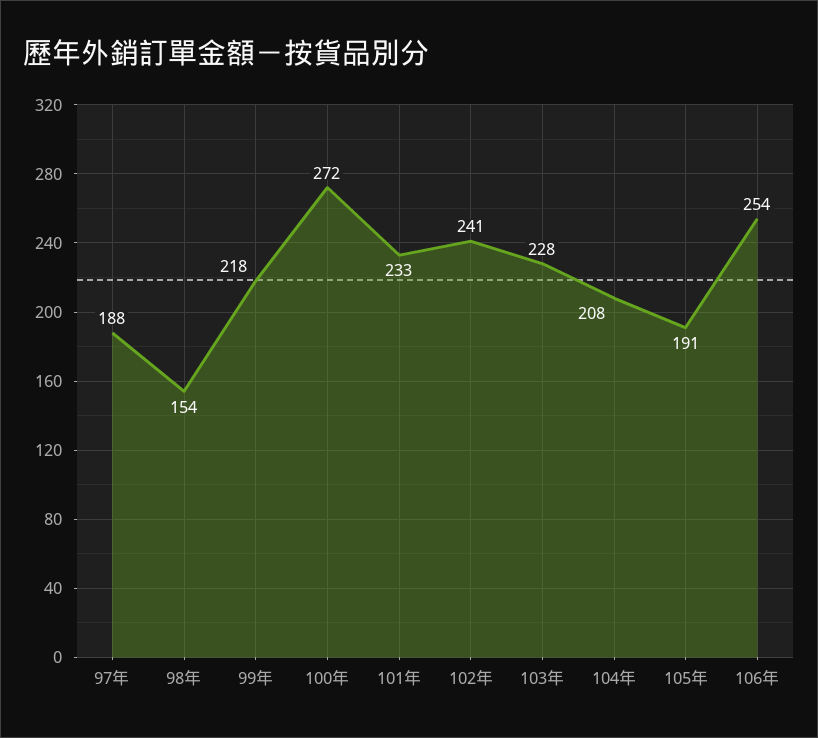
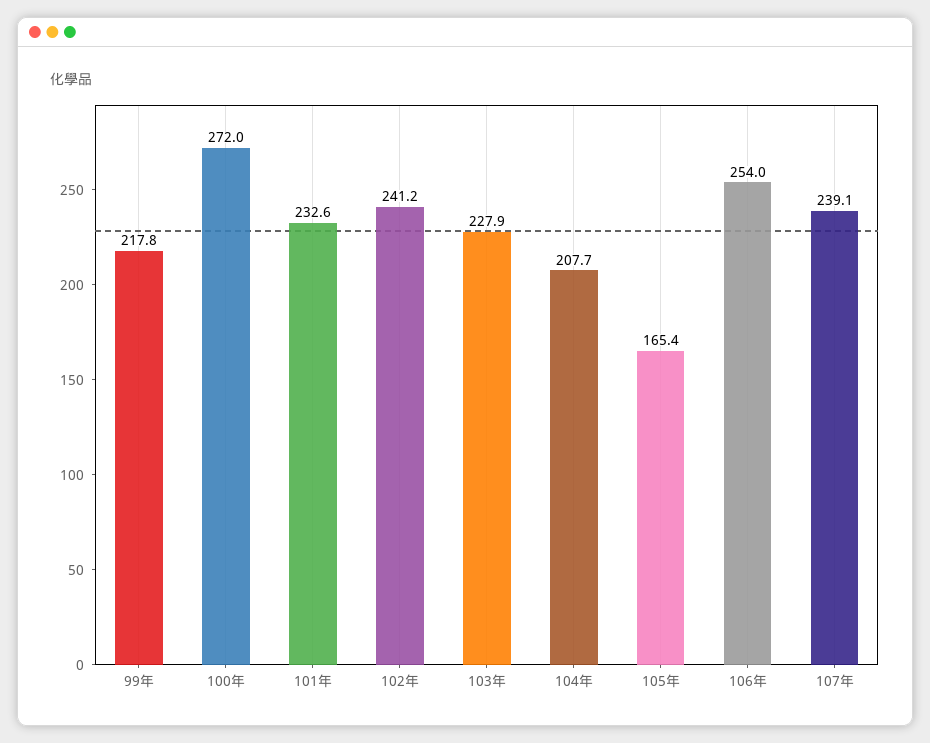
97年: 188 -> none
98年: 154 -> none
105年: 191 -> 165.4
107年: none -> 239.1

